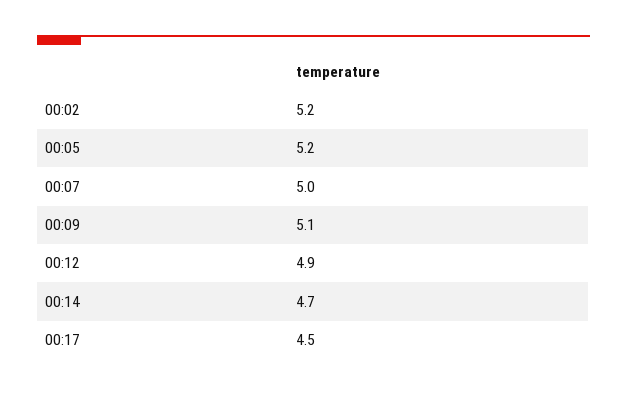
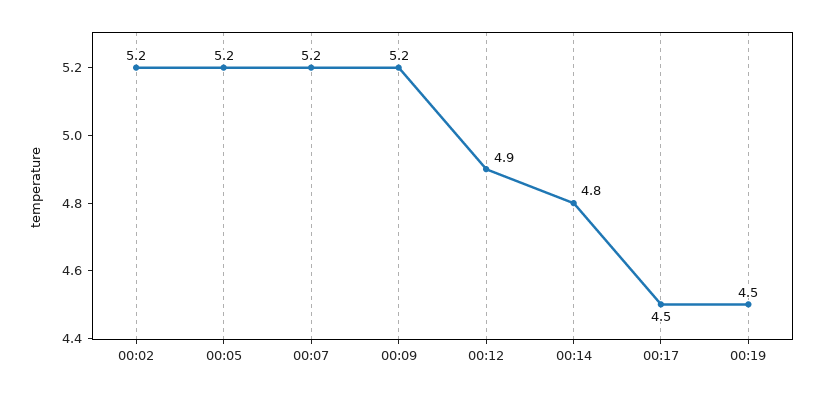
00:07: 5 -> 5.2
00:09: 5.1 -> 5.2
00:14: 4.7 -> 4.8
00:19: none -> 4.5

